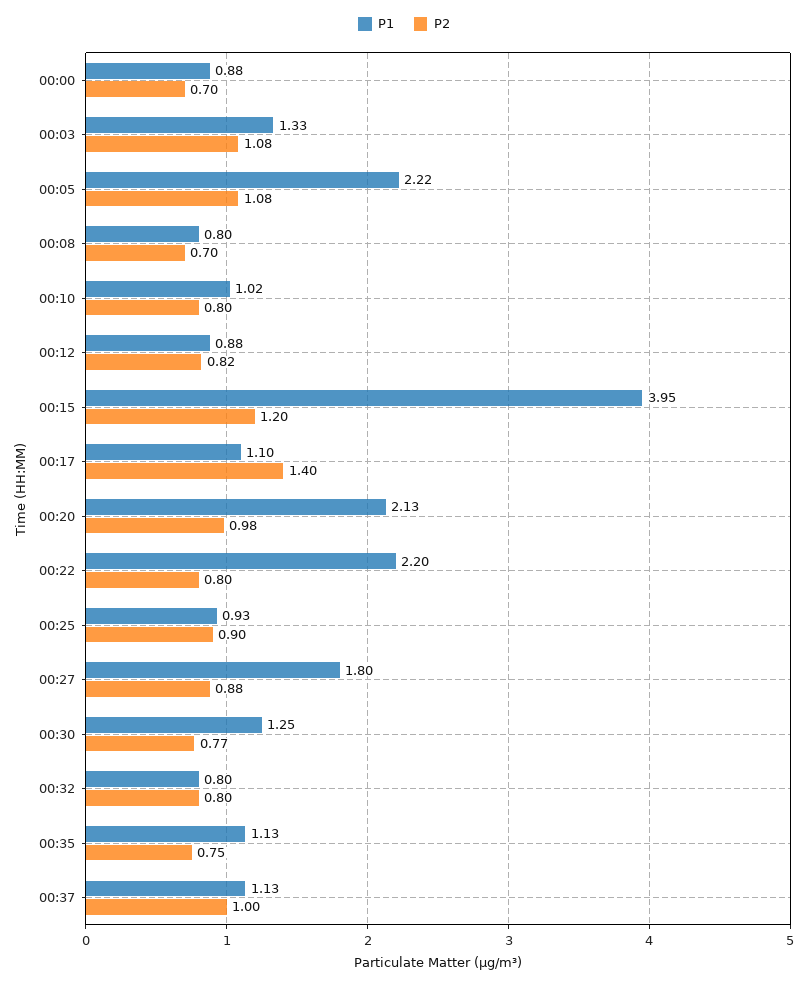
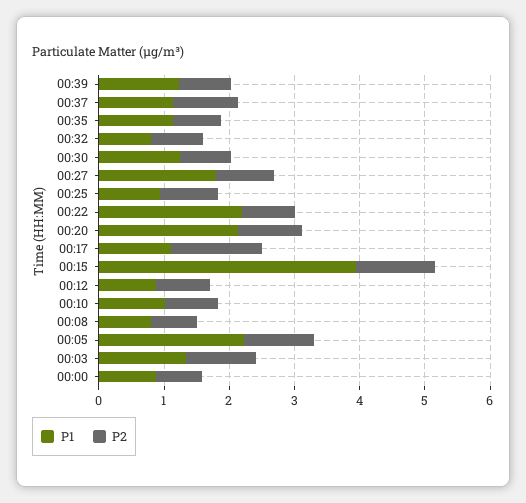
P1, 00:39: none -> 1.2
P2, 00:39: none -> 0.8

